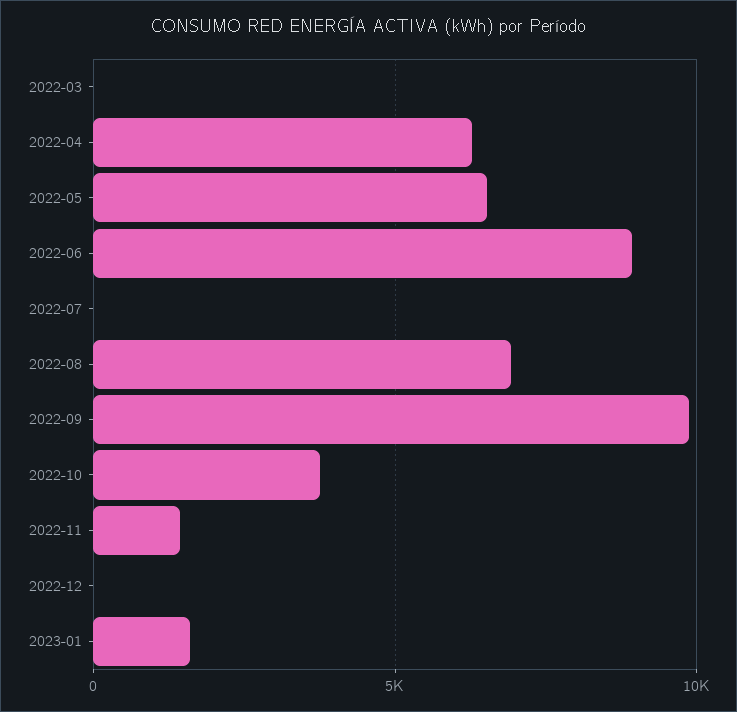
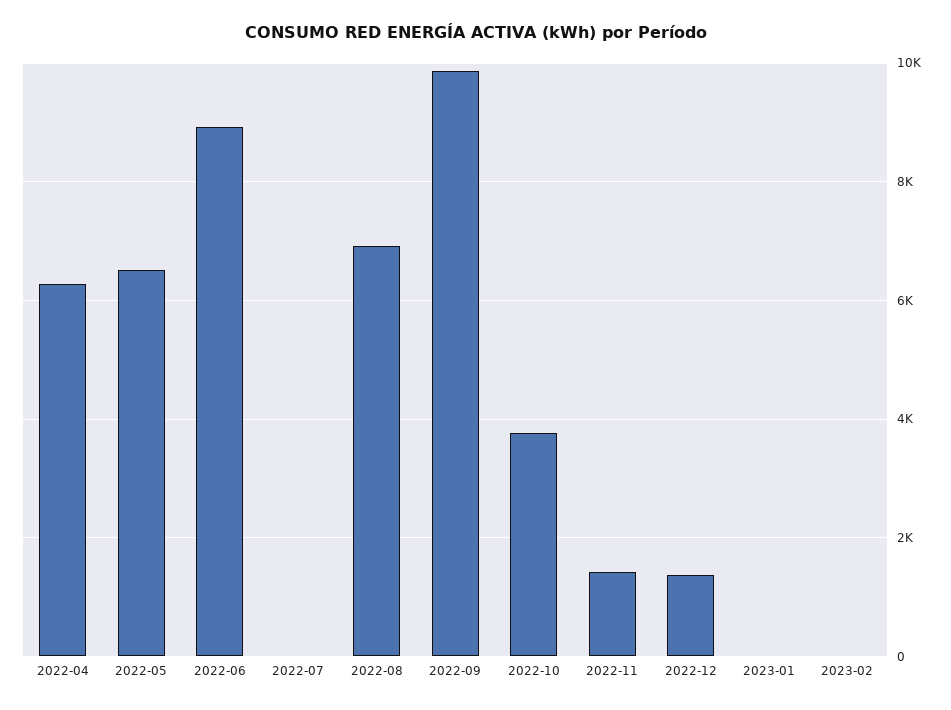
2022-03: 0 -> none
2022-12: 0 -> 1400
2023-01: 1500 -> 0
2023-02: none -> 0

